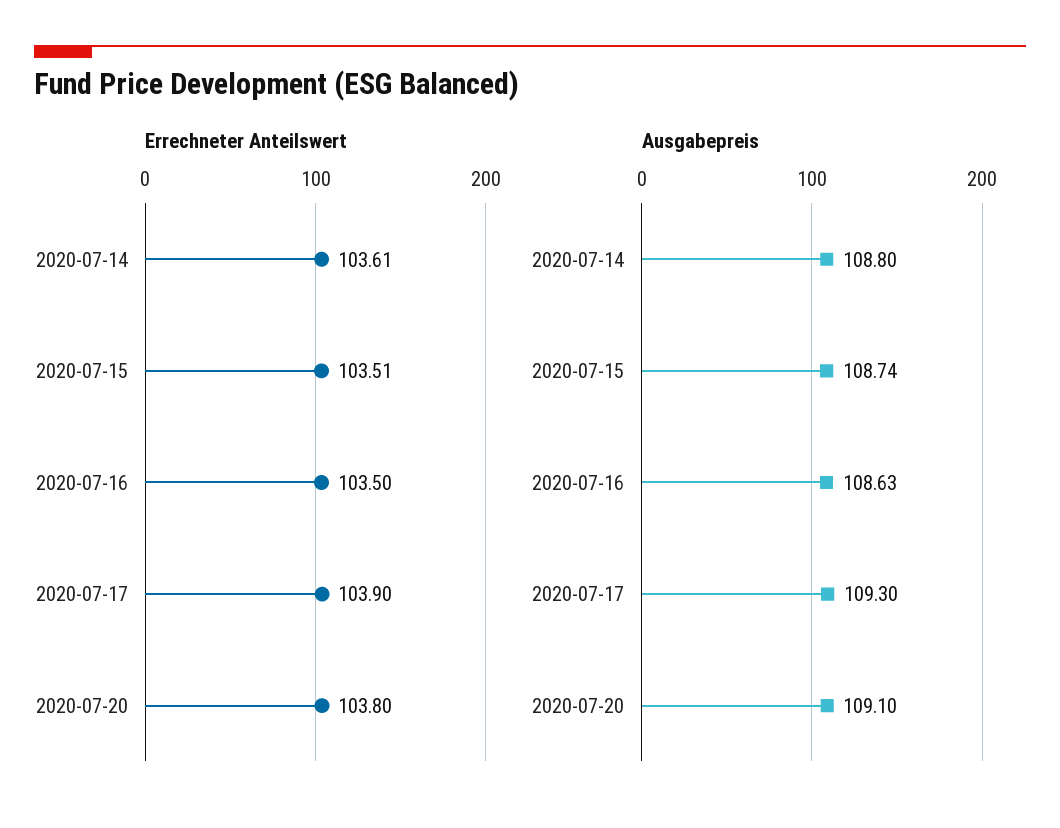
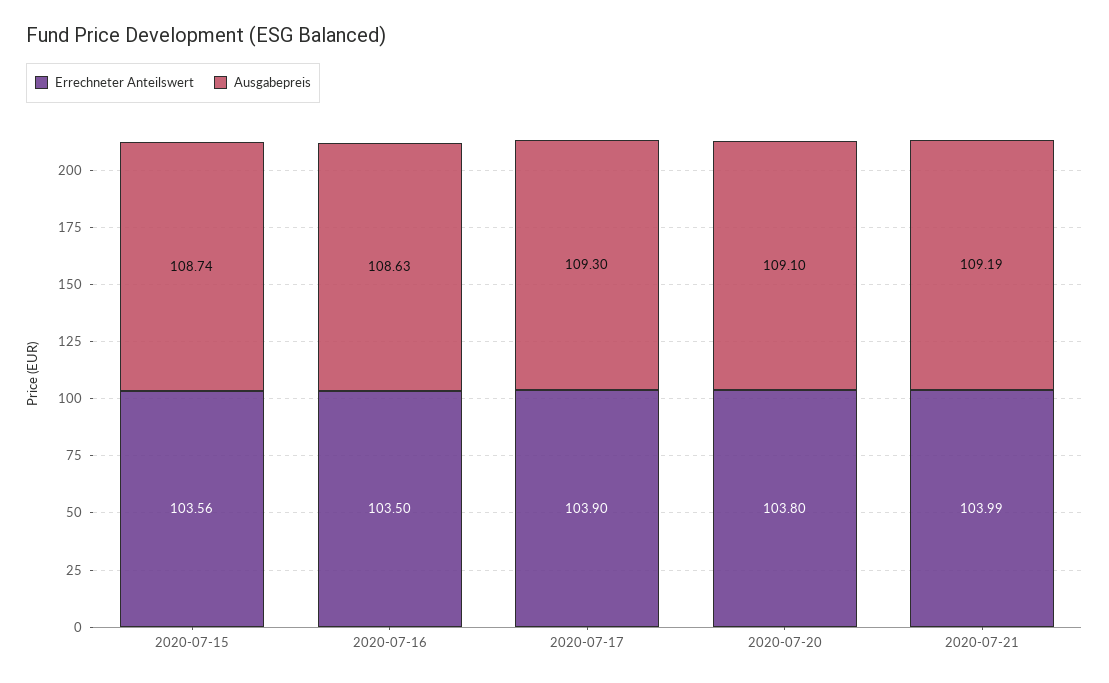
Errechneter Anteilswert, 2020-07-14: 103.61 -> none
Errechneter Anteilswert, 2020-07-15: 103.51 -> 103.56
Ausgabepreis, 2020-07-14: 108.8 -> none
Errechneter Anteilswert, 2020-07-21: none -> 103.99
Ausgabepreis, 2020-07-21: none -> 109.19

